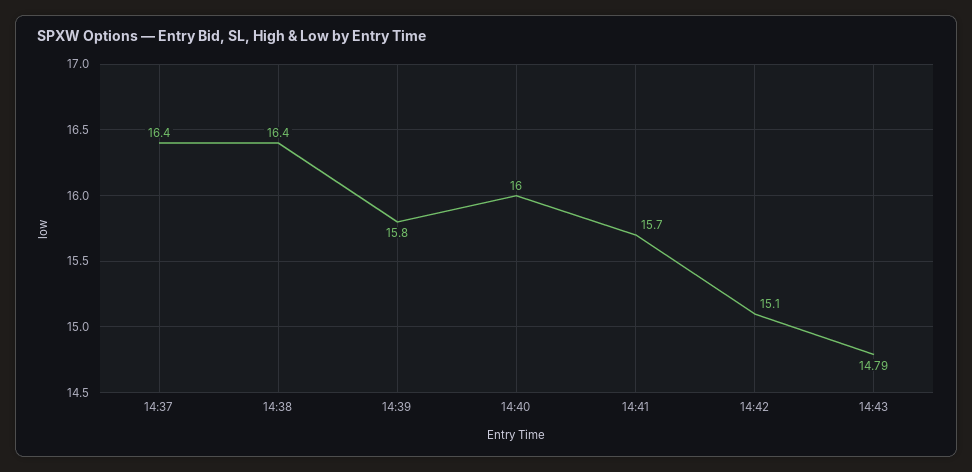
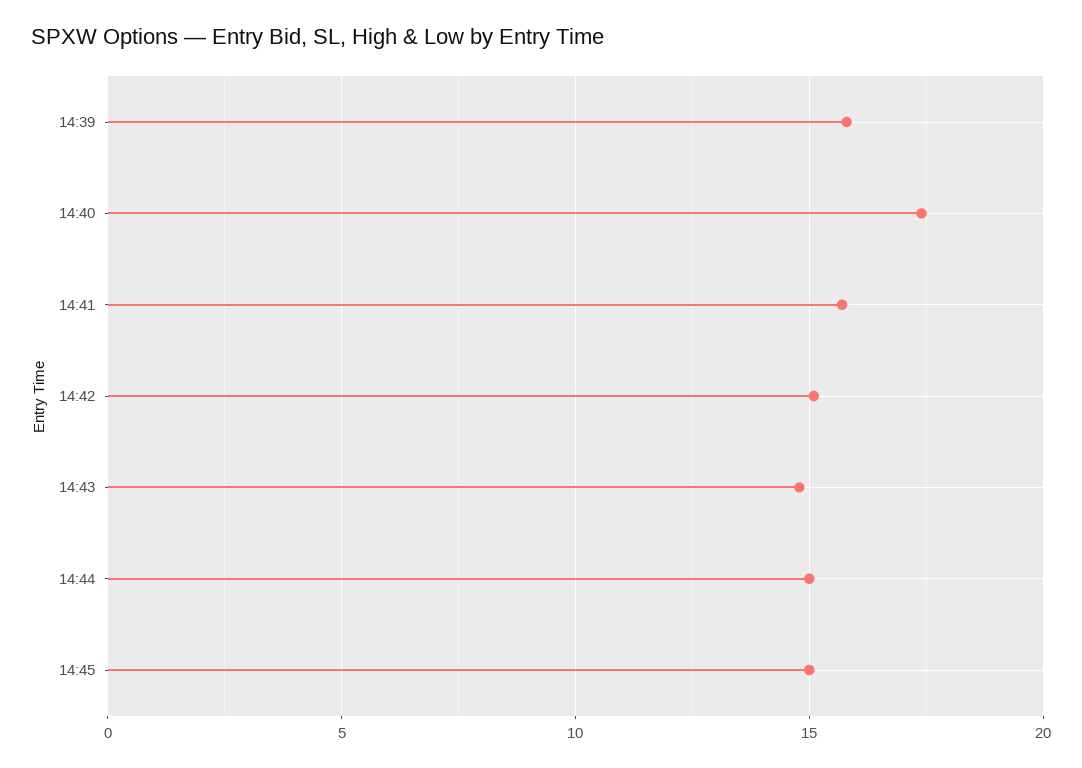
14:37: 16.4 -> none
14:38: 16.4 -> none
14:40: 16 -> 17.5
14:44: none -> 15
14:45: none -> 15

